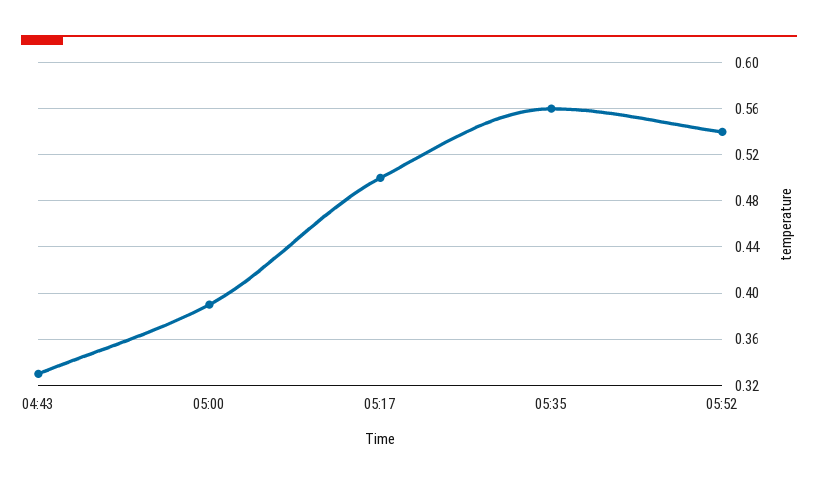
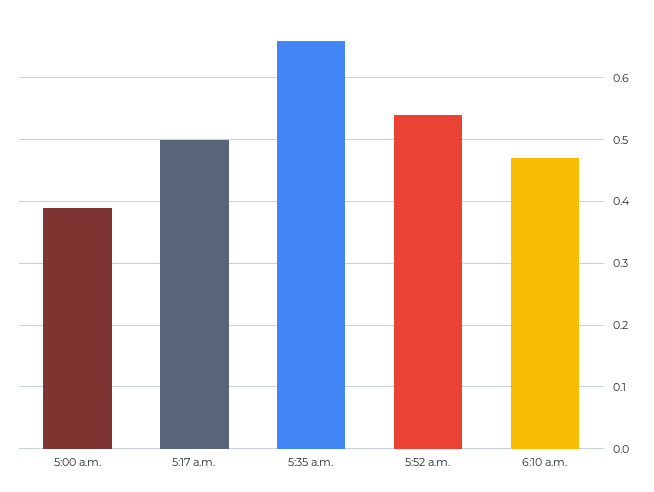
04:43: 0.33 -> none
05:35: 0.56 -> 0.66
6:10 a.m.: none -> 0.47

